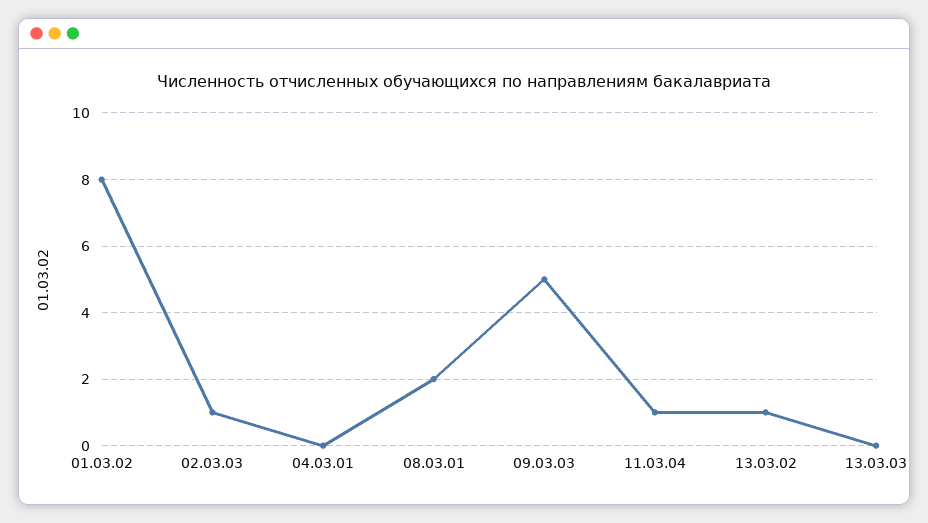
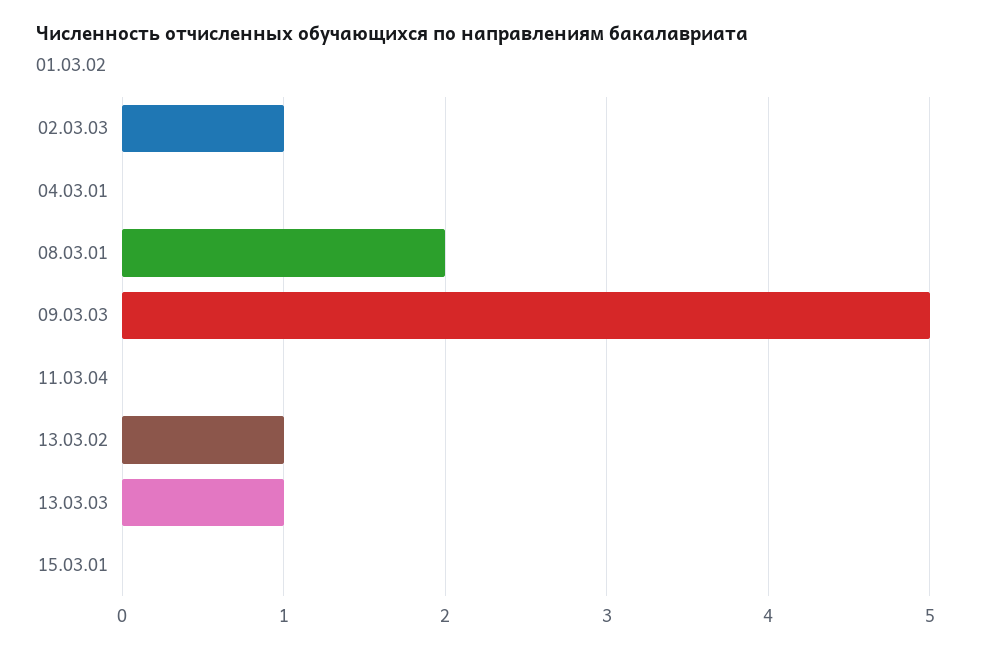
01.03.02: 8 -> none
11.03.04: 1 -> 0
13.03.03: 0 -> 1
15.03.01: none -> 0

